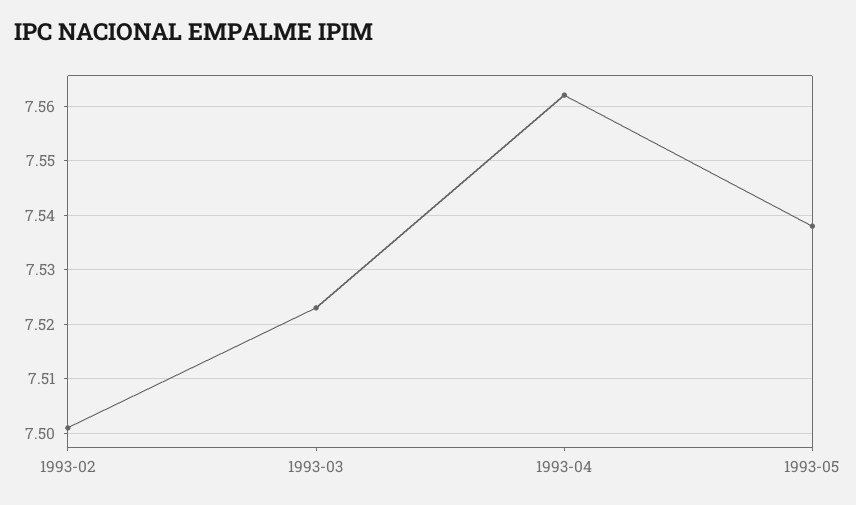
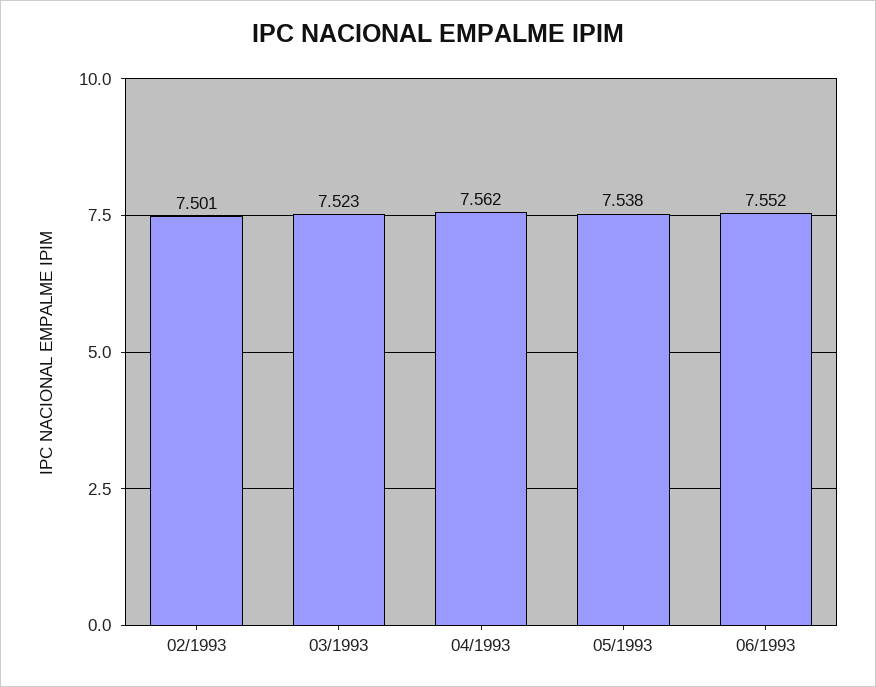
06/1993: none -> 7.552

